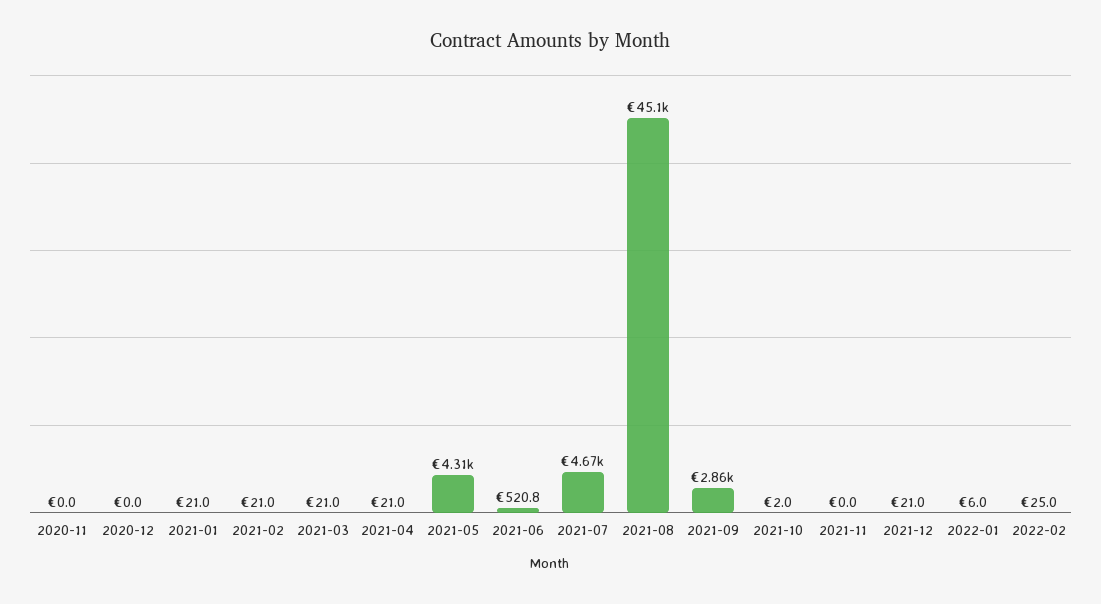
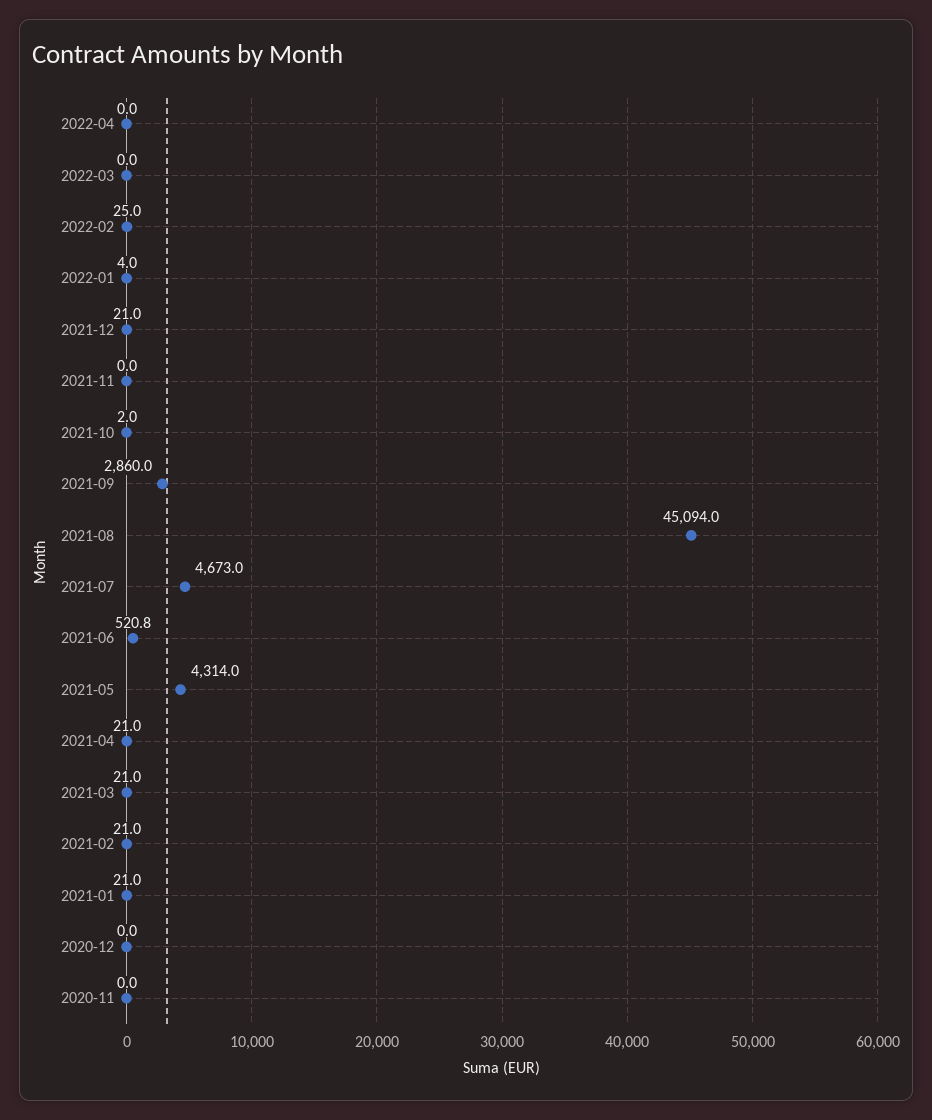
2022-01: 6 -> 4
2022-04: none -> 0
2022-03: none -> 0

